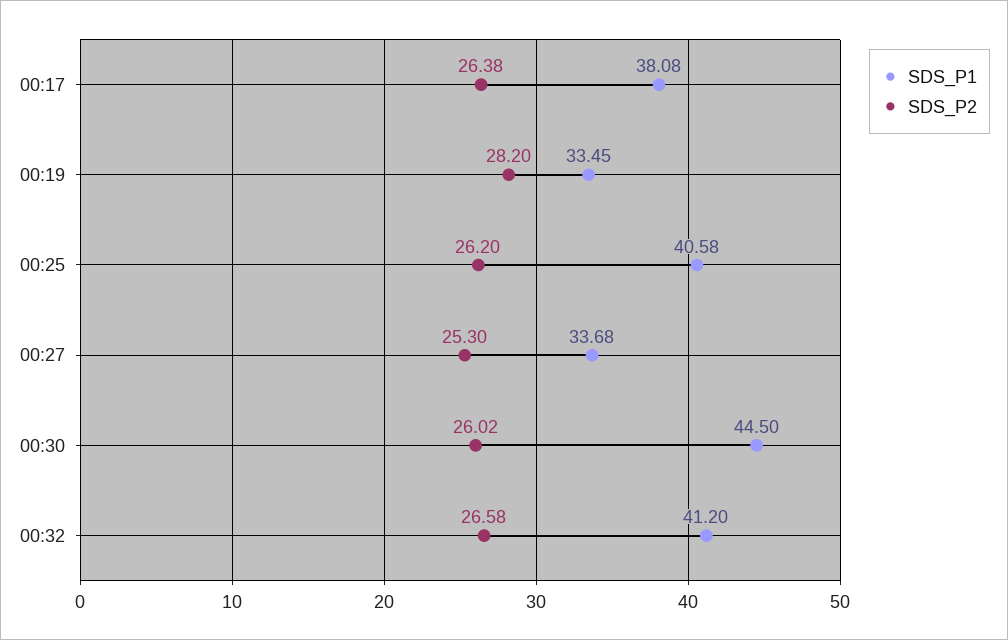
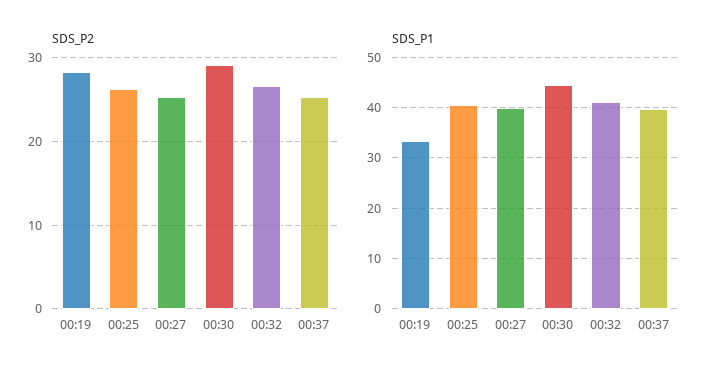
SDS_P1, 00:17: 38.08 -> none
SDS_P2, 00:17: 26.38 -> none
SDS_P1, 00:27: 33.68 -> 40
SDS_P2, 00:30: 26.02 -> 29
SDS_P2, 00:37: none -> 25
SDS_P1, 00:37: none -> 40

